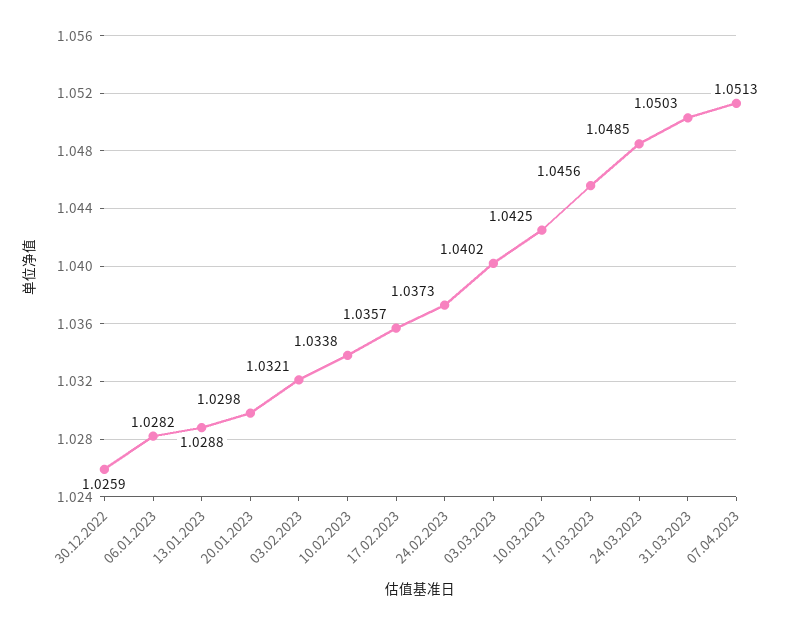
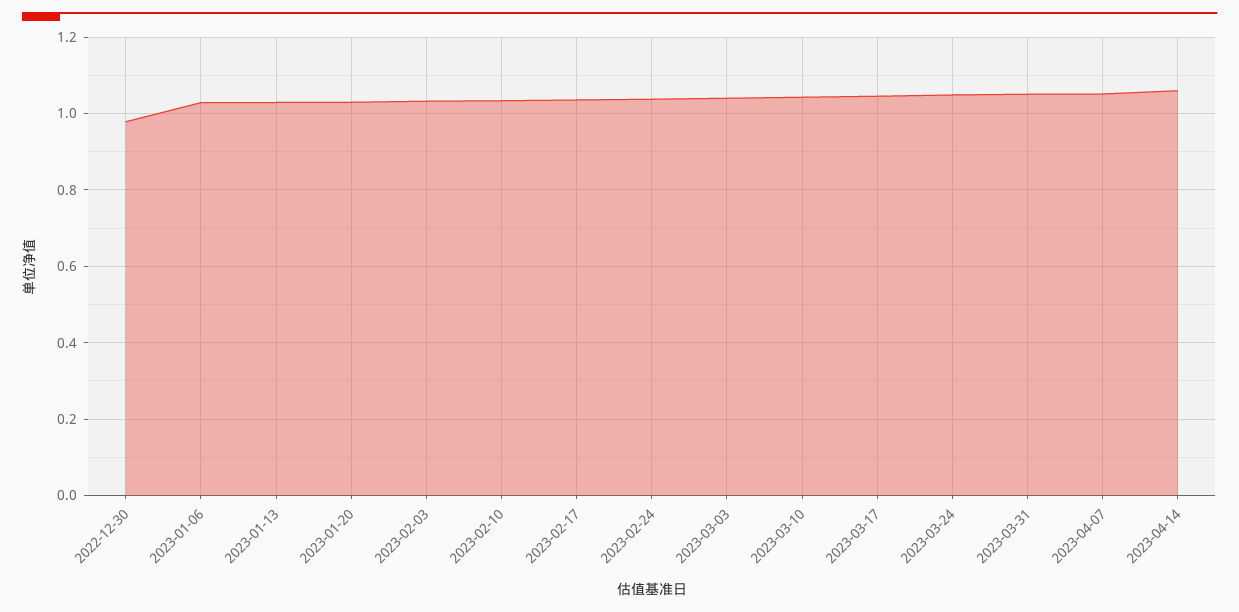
30.12.2022: 1.0259 -> 0.98
2023-04-14: none -> 1.06

